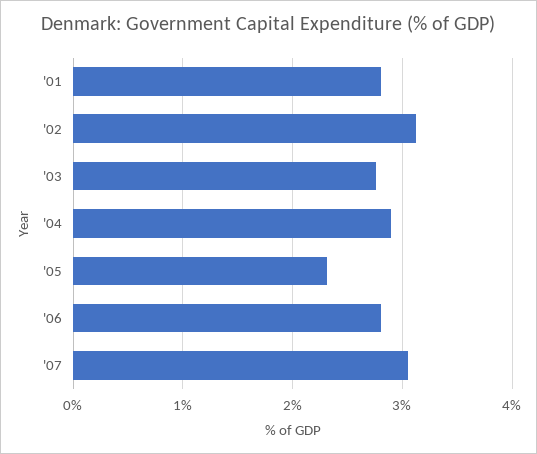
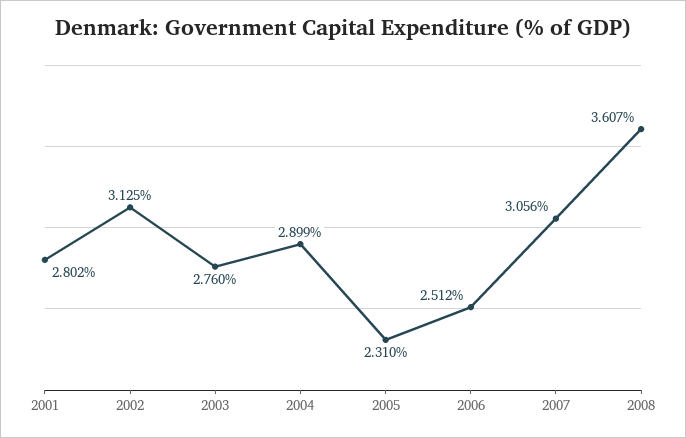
'06: 2.8 -> 2.512
2008: none -> 3.607

